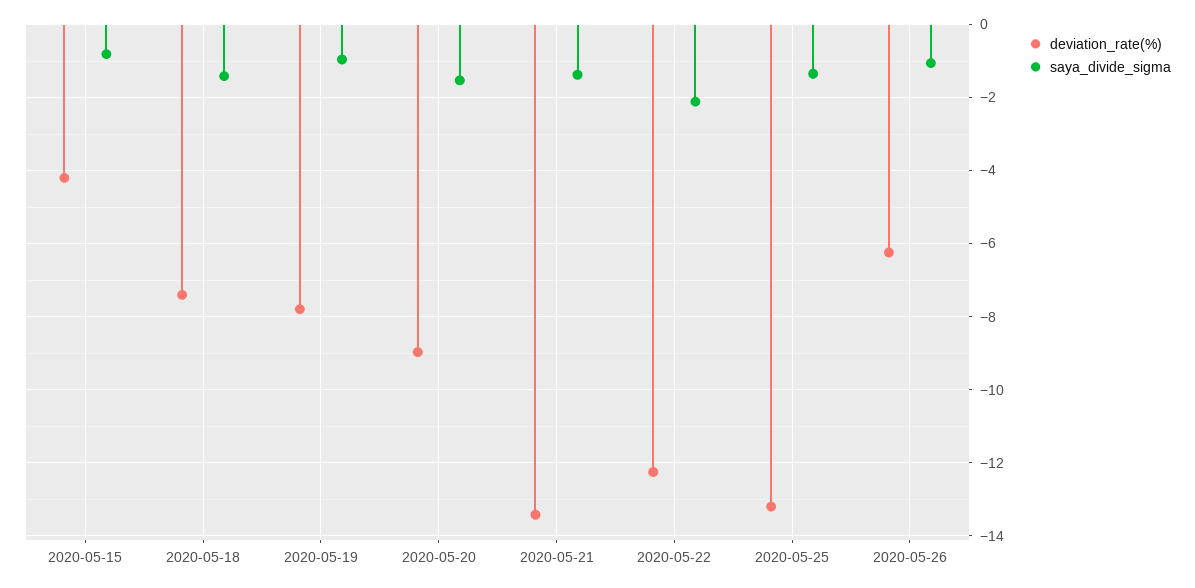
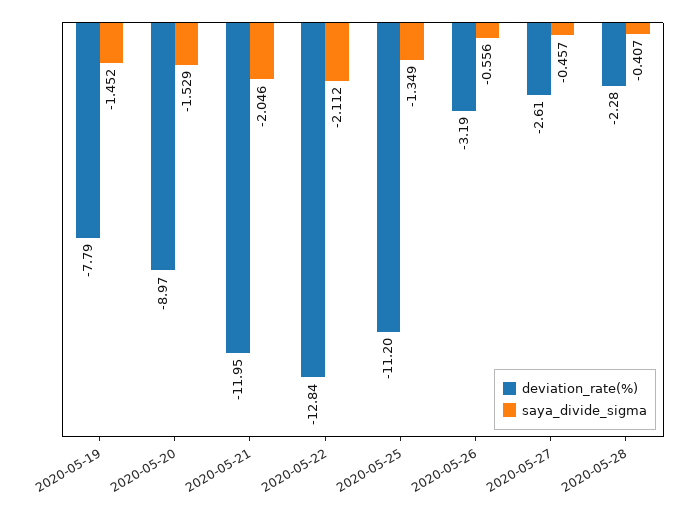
deviation_rate(%), 2020-05-15: -4.2 -> none
saya_divide_sigma, 2020-05-15: -0.8 -> none
deviation_rate(%), 2020-05-18: -7.4 -> none
saya_divide_sigma, 2020-05-18: -1.4 -> none
saya_divide_sigma, 2020-05-19: -1 -> -1.452
deviation_rate(%), 2020-05-21: -13.4 -> -11.95
saya_divide_sigma, 2020-05-21: -1.4 -> -2.046
deviation_rate(%), 2020-05-22: -12.2 -> -12.84
deviation_rate(%), 2020-05-25: -13.2 -> -11.2
deviation_rate(%), 2020-05-26: -6.2 -> -3.19
saya_divide_sigma, 2020-05-26: -1 -> -0.556
deviation_rate(%), 2020-05-27: none -> -2.61
saya_divide_sigma, 2020-05-27: none -> -0.457
deviation_rate(%), 2020-05-28: none -> -2.28
saya_divide_sigma, 2020-05-28: none -> -0.407

